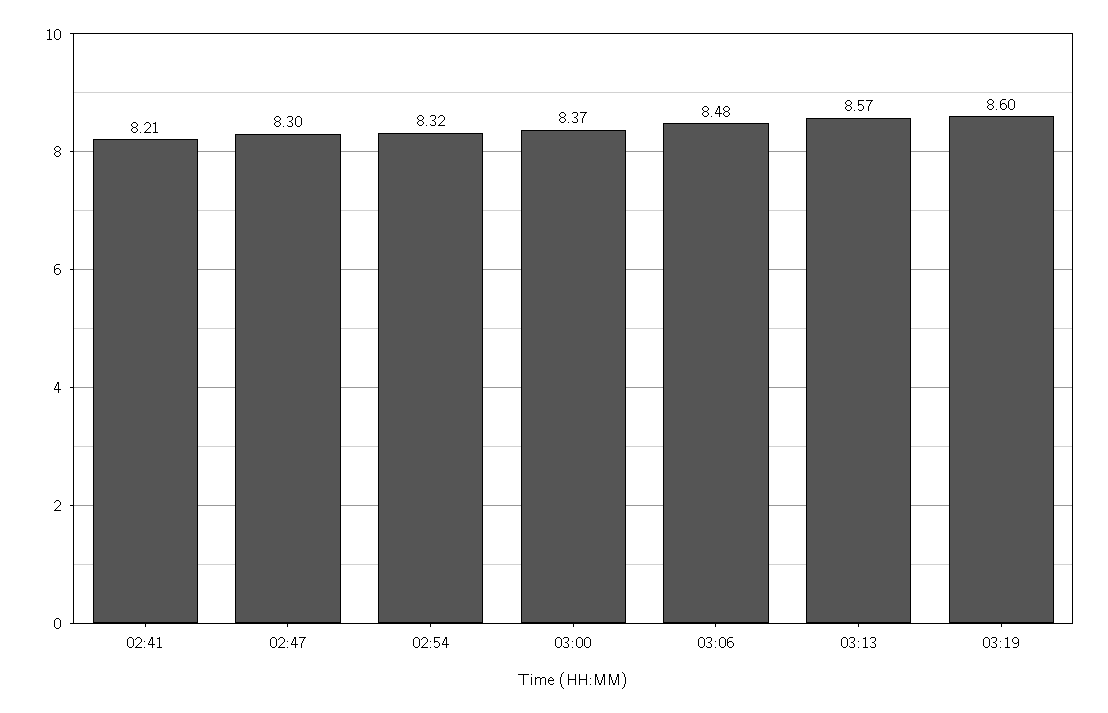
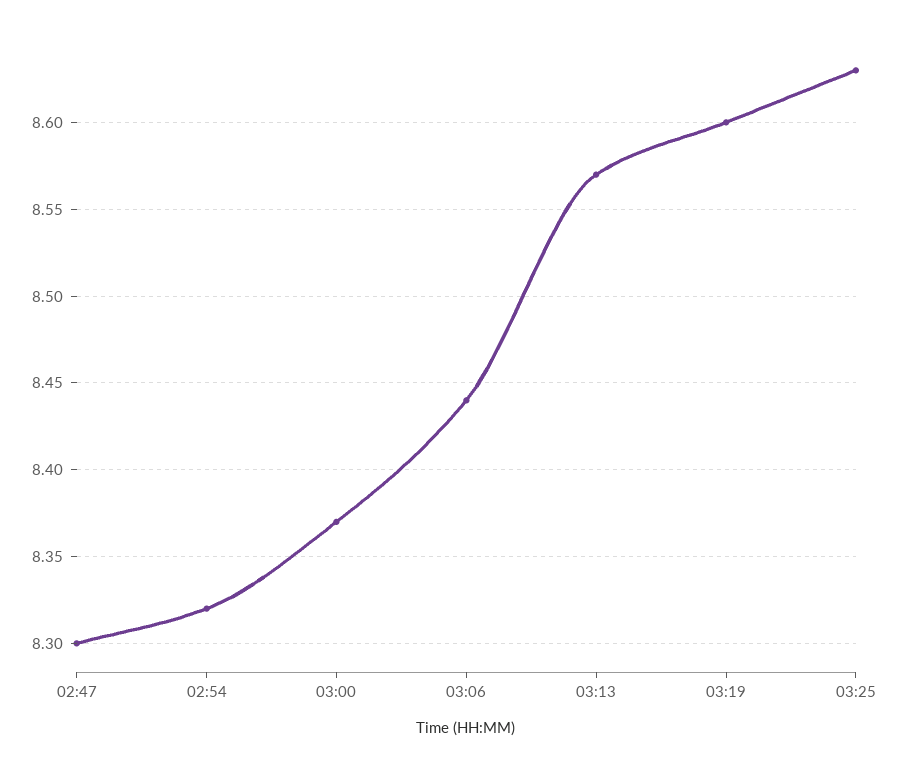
02:41: 8.21 -> none
03:06: 8.48 -> 8.44
03:25: none -> 8.63

